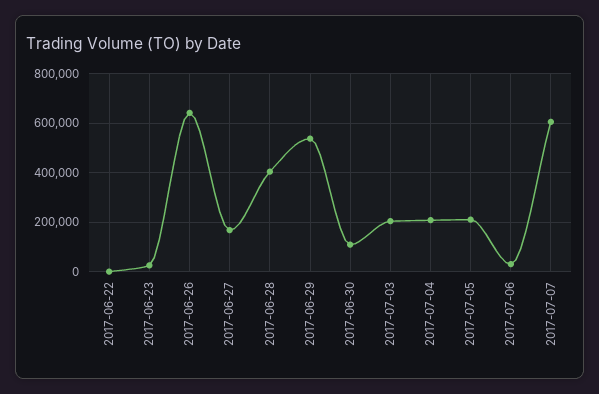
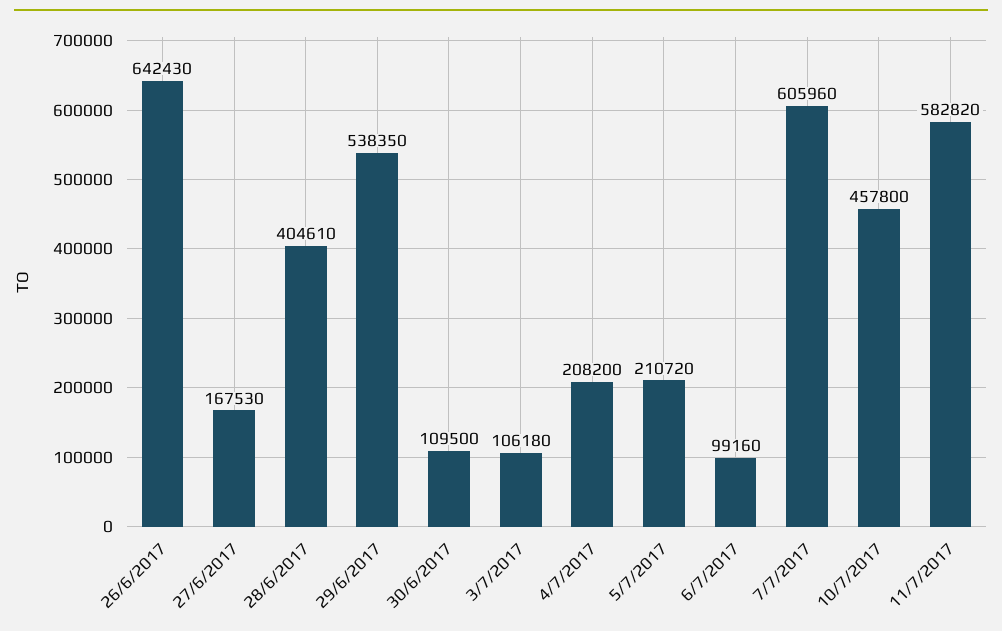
2017-06-22: 0 -> none
2017-06-23: 25000 -> none
2017-07-03: 200000 -> 106180
2017-07-06: 25000 -> 99160
10/7/2017: none -> 457800
11/7/2017: none -> 582820

